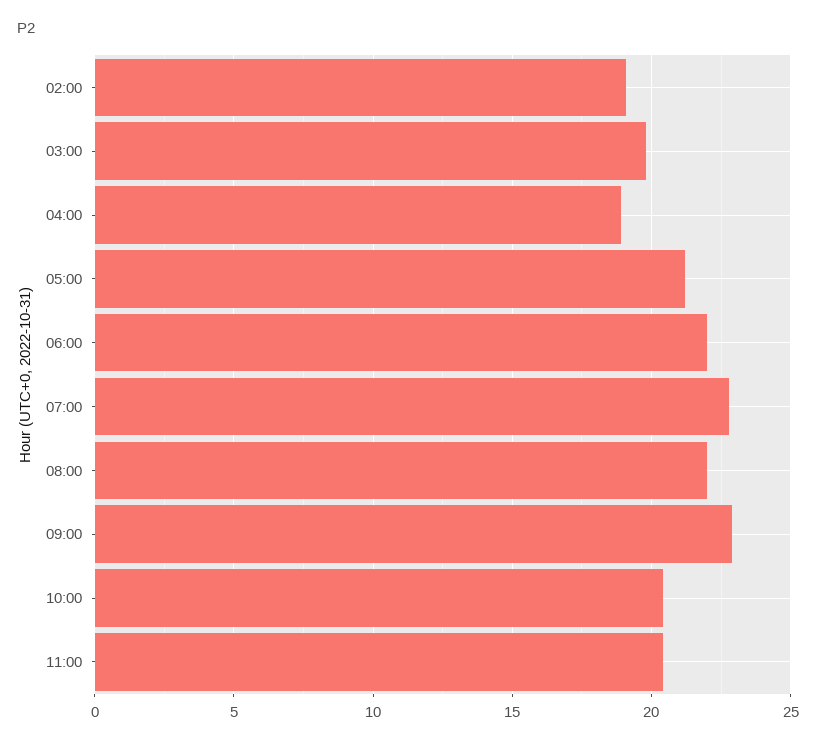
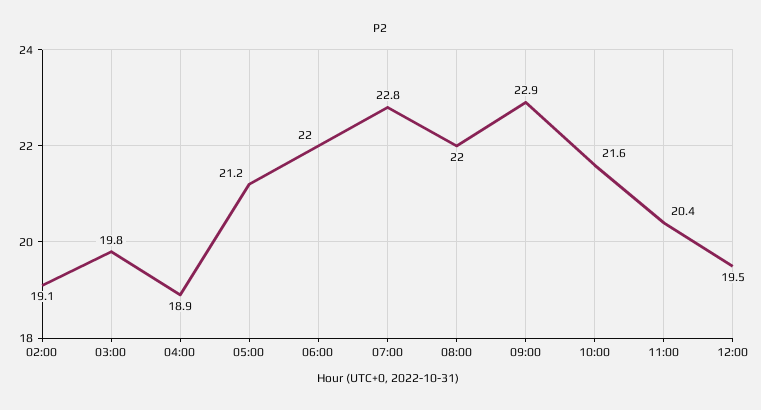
10:00: 20.5 -> 21.6
12:00: none -> 19.5

